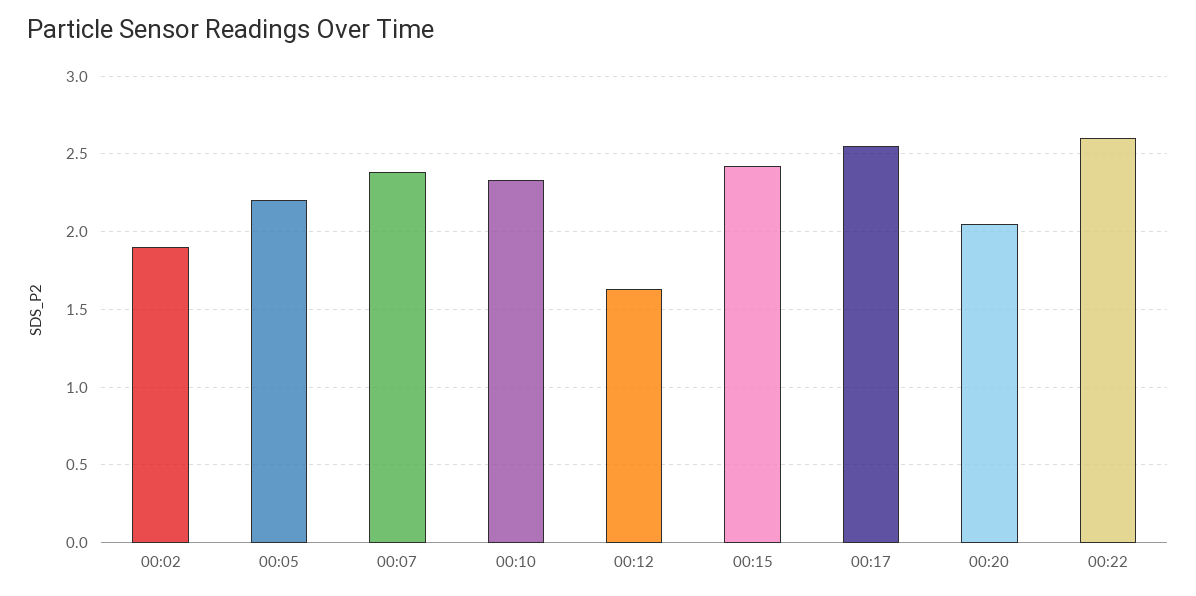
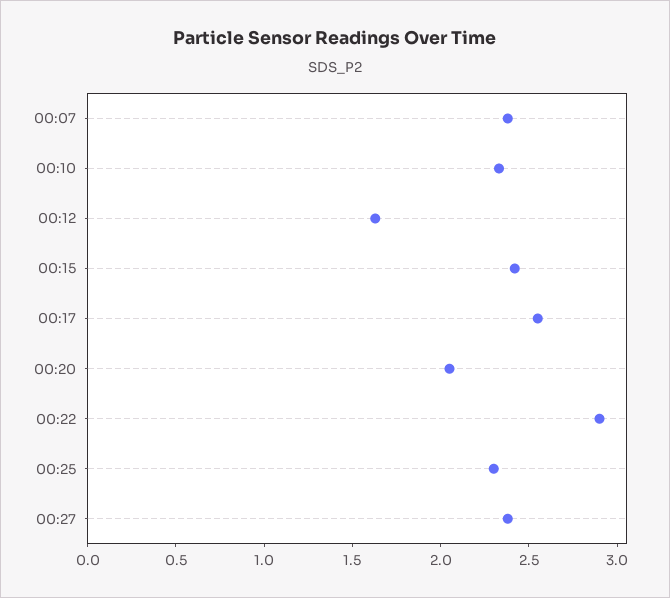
00:02: 1.9 -> none
00:05: 2.2 -> none
00:22: 2.6 -> 2.9
00:25: none -> 2.3
00:27: none -> 2.4

